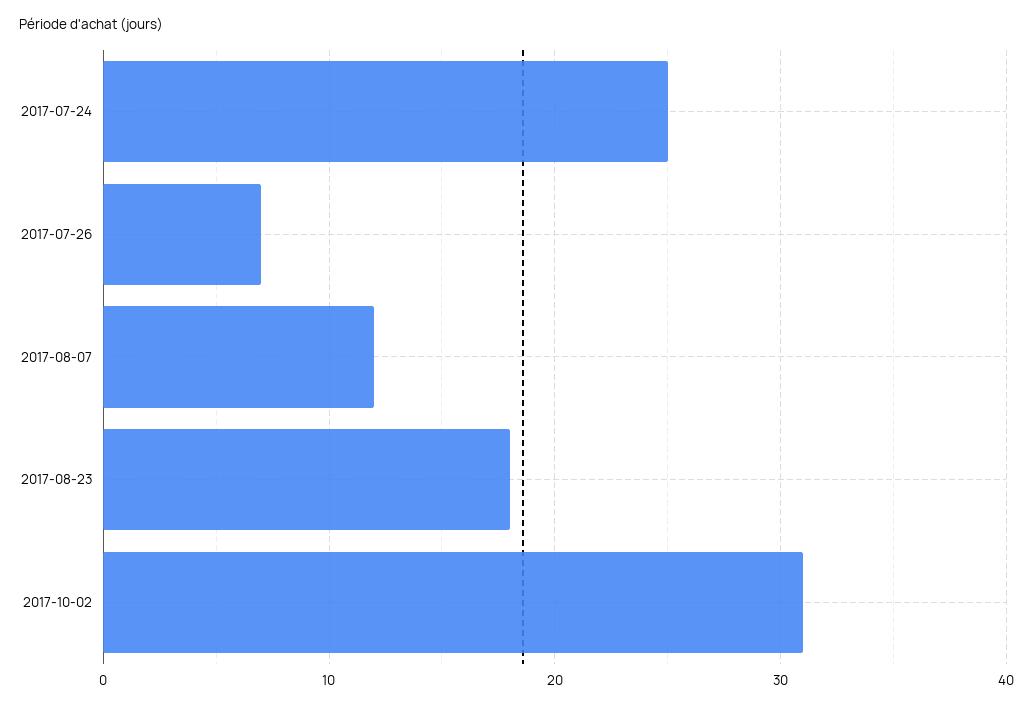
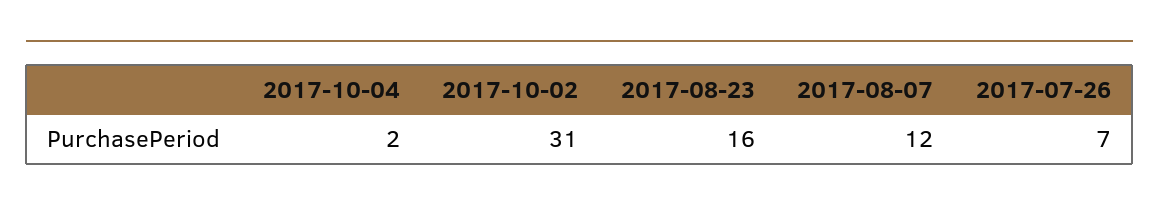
2017-07-24: 25 -> none
2017-08-23: 18 -> 16
2017-10-04: none -> 2

